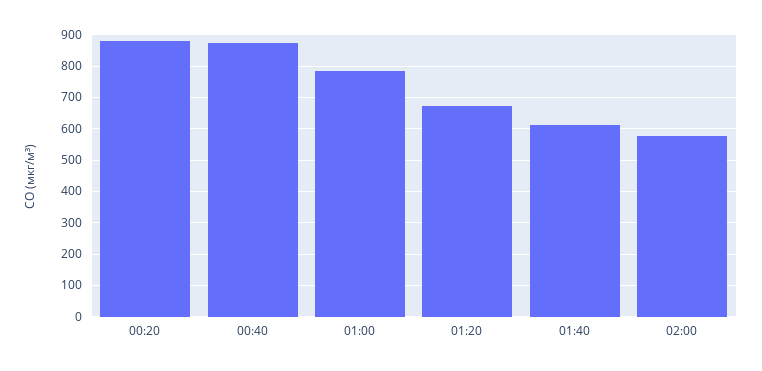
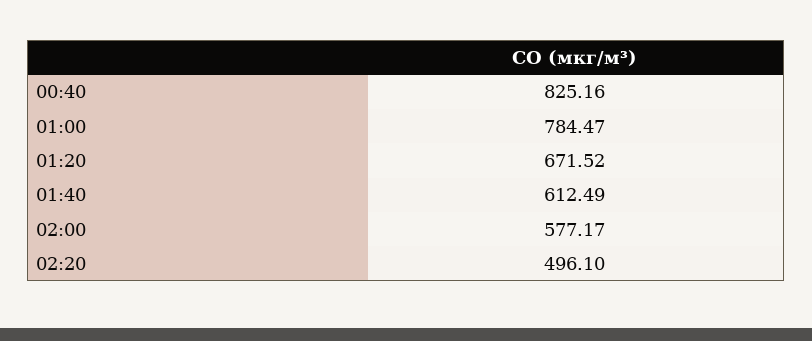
00:20: 880 -> none
00:40: 880 -> 825.16
02:20: none -> 496.1

